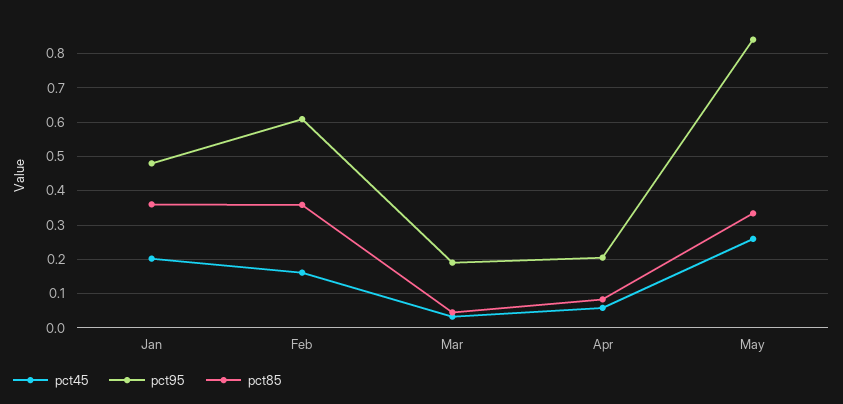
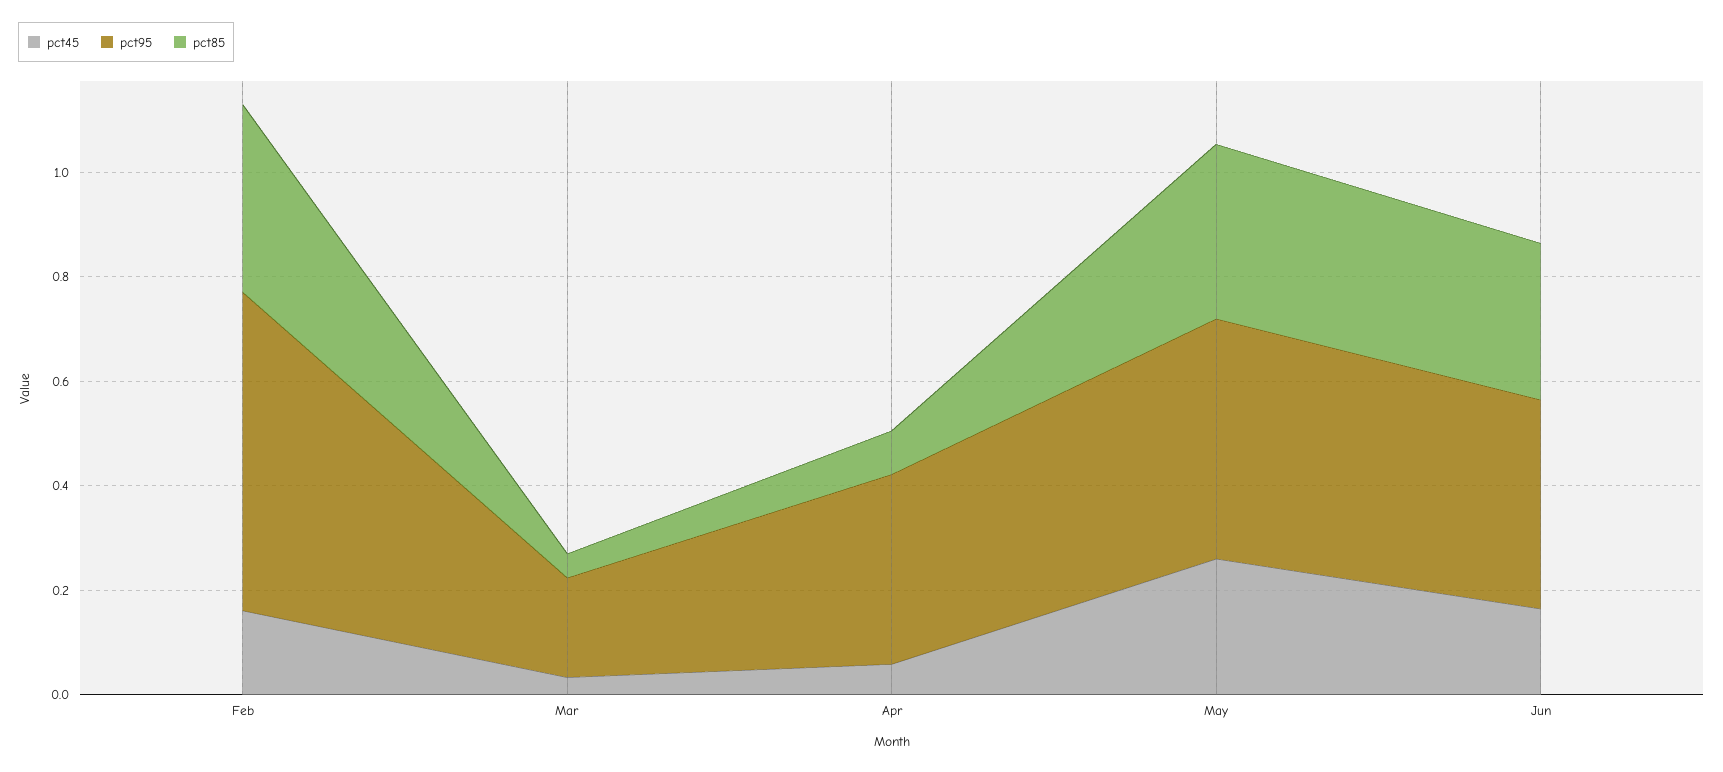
pct45, Jan: 0.2 -> none
pct95, Jan: 0.48 -> none
pct85, Jan: 0.36 -> none
pct95, Apr: 0.2 -> 0.35
pct95, May: 0.84 -> 0.45
pct45, Jun: none -> 0.15
pct95, Jun: none -> 0.4
pct85, Jun: none -> 0.3

